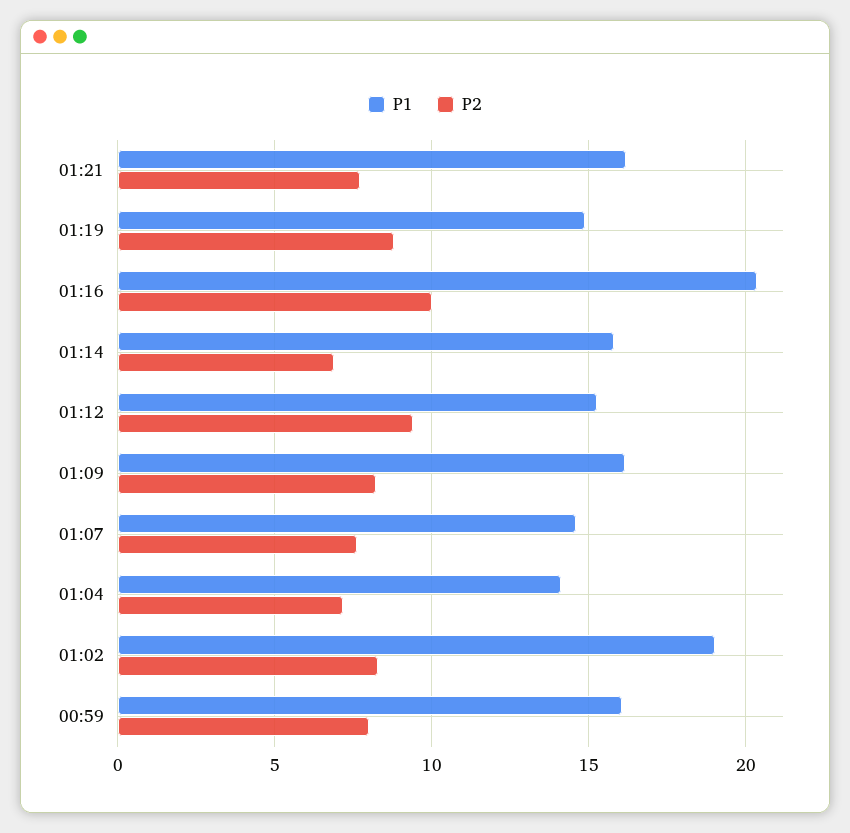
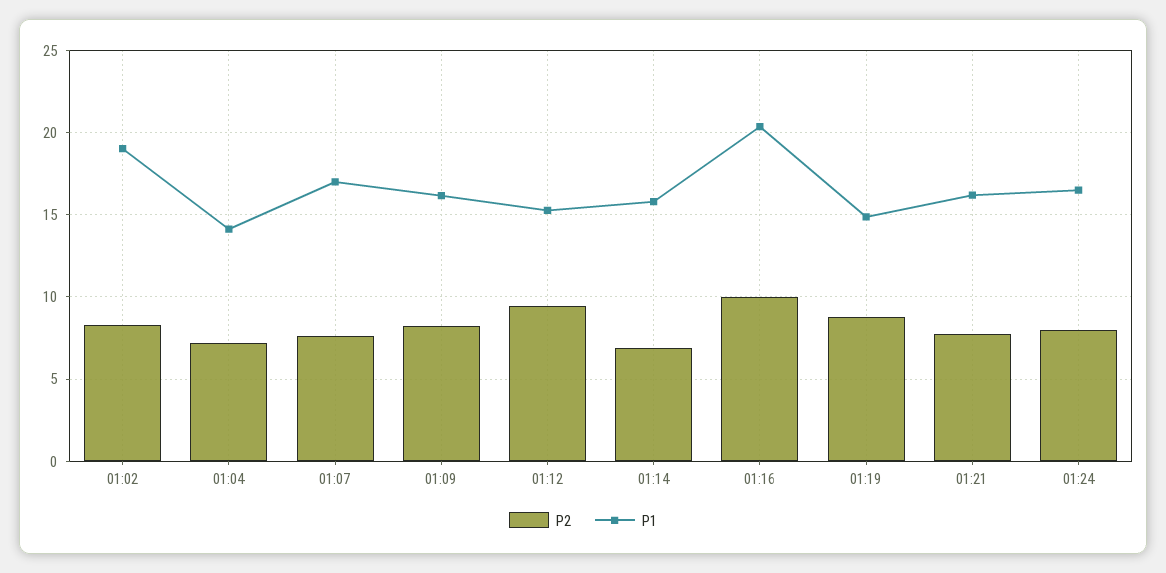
P1, 01:07: 14.5 -> 17
P1, 00:59: 16 -> none
P2, 00:59: 8 -> none
P2, 01:24: none -> 8
P1, 01:24: none -> 16.5

